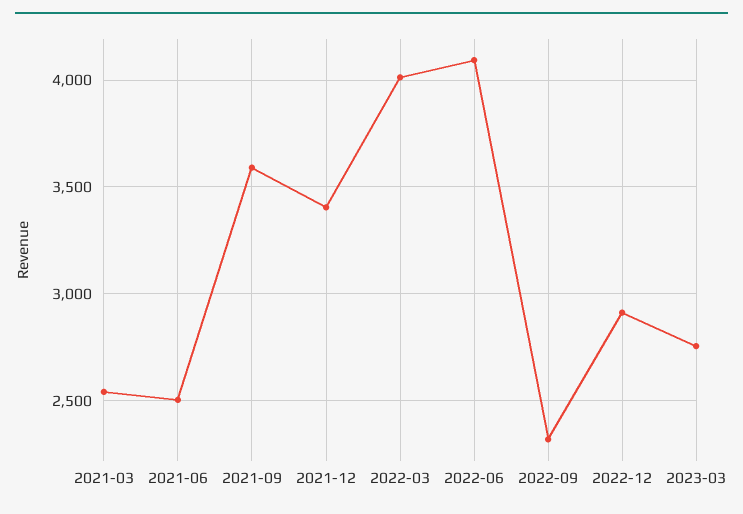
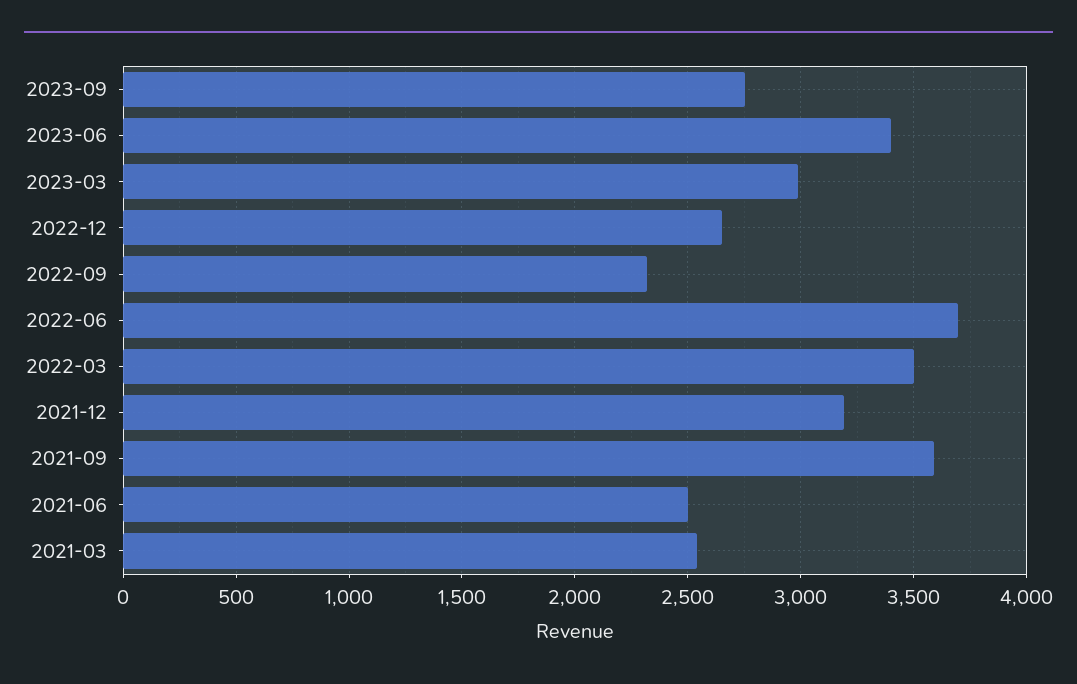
2021-12: 3400 -> 3200
2022-03: 4000 -> 3500
2022-06: 4100 -> 3700
2022-12: 2900 -> 2650
2023-03: 2750 -> 3000
2023-09: none -> 2750
2023-06: none -> 3400

